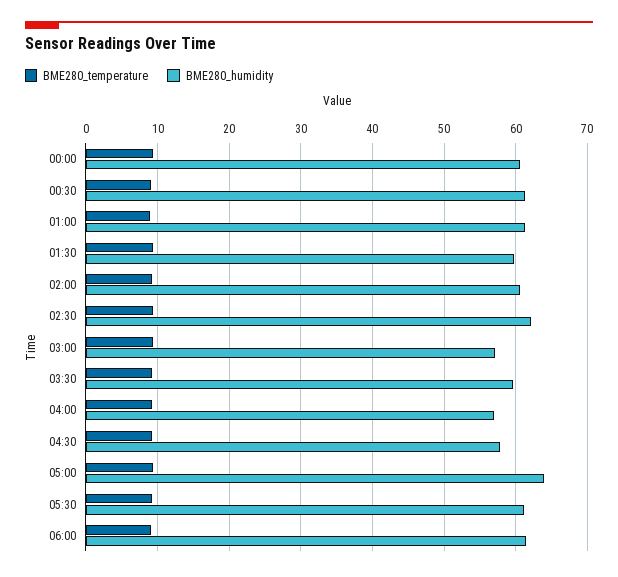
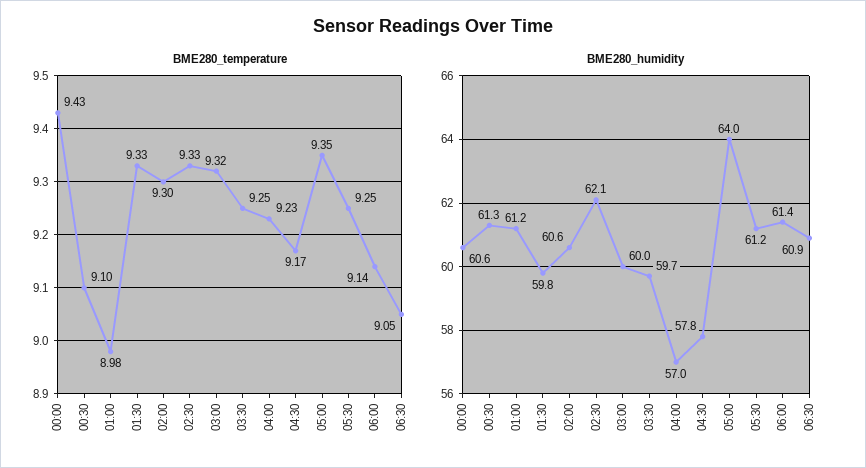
BME280_humidity, 03:00: 57 -> 60
BME280_temperature, 06:30: none -> 9.05
BME280_humidity, 06:30: none -> 60.9

